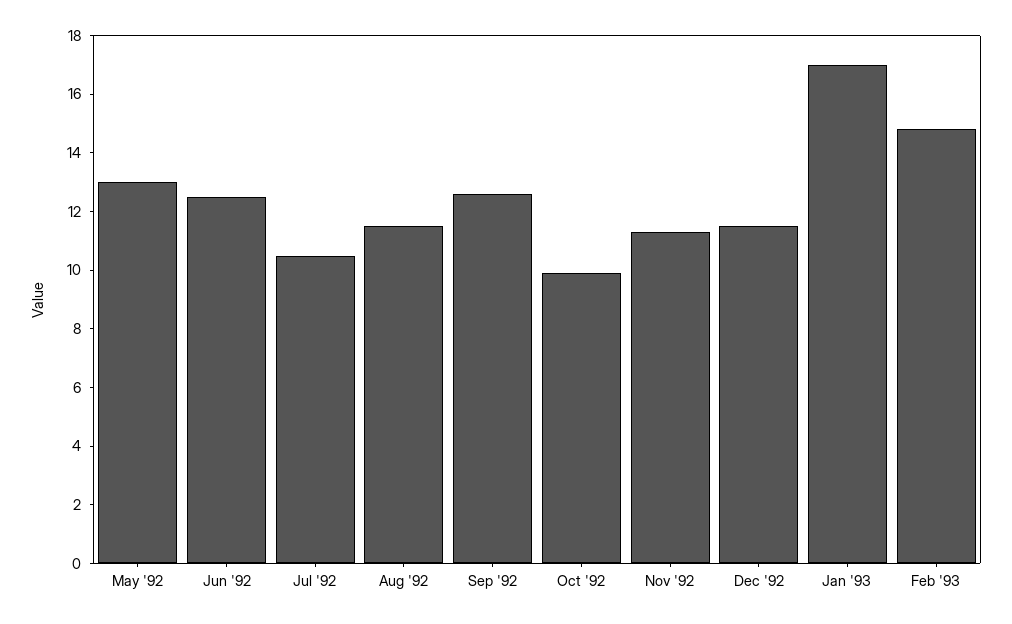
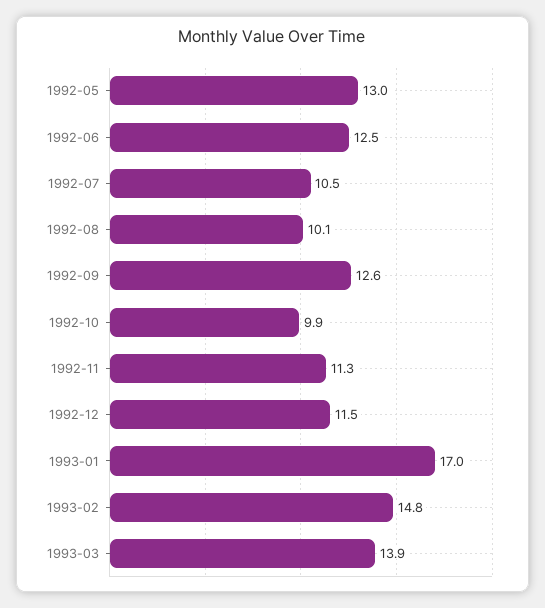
Aug '92: 11.5 -> 10.1
1993-03: none -> 13.9

